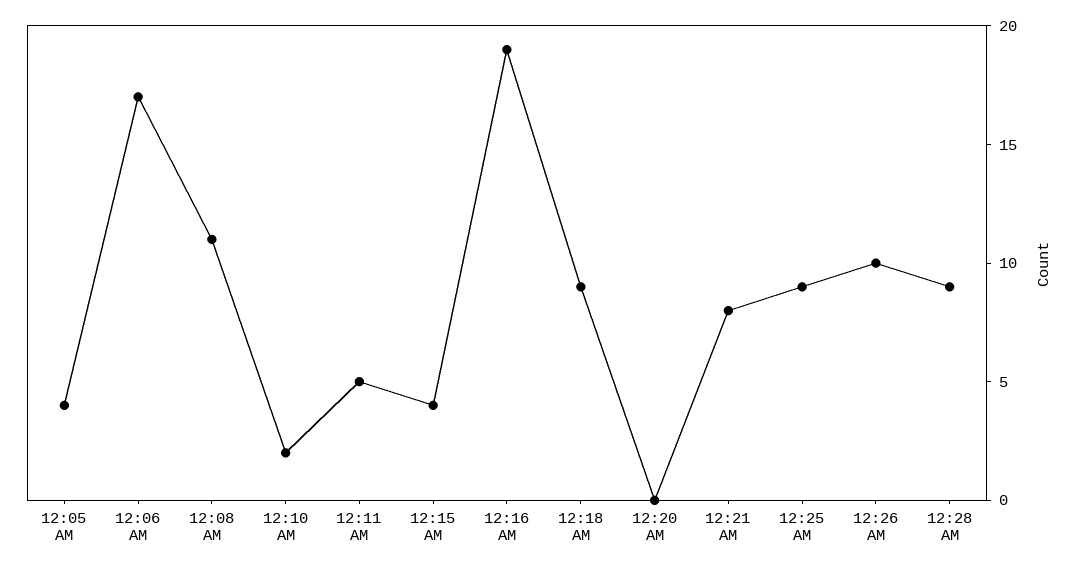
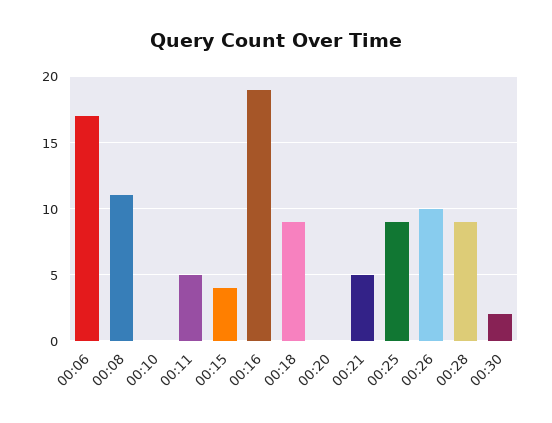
12:05 AM: 4 -> none
12:10 AM: 2 -> 0
12:21 AM: 8 -> 5
00:30: none -> 2

